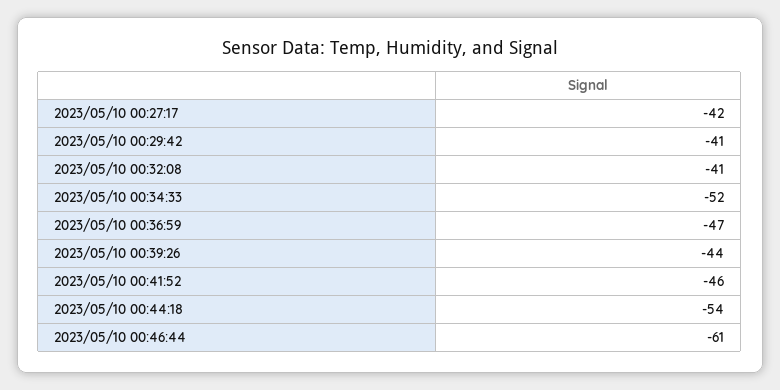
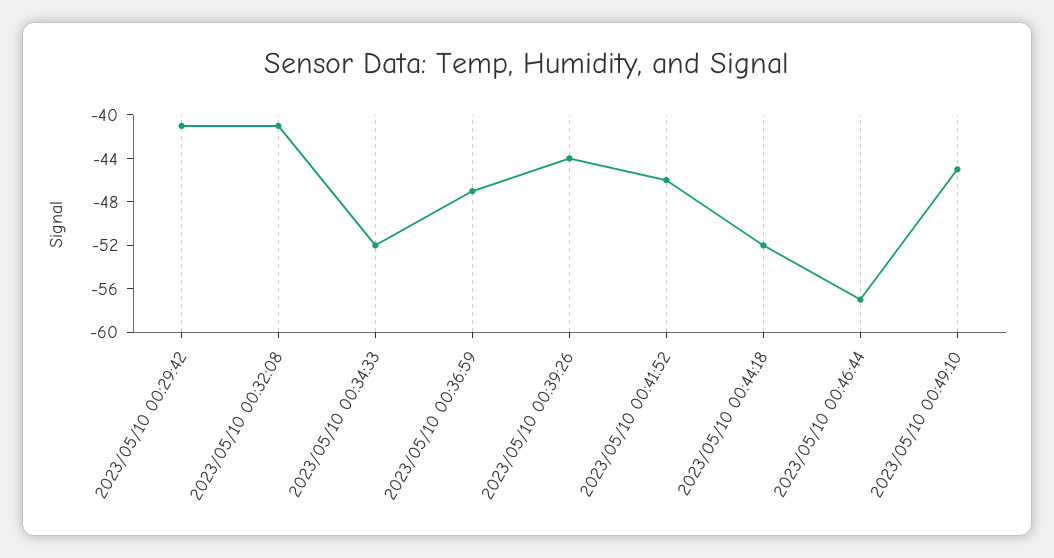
2023/05/10 00:27:17: -42 -> none
2023/05/10 00:44:18: -54 -> -52
2023/05/10 00:46:44: -61 -> -57
2023/05/10 00:49:10: none -> -45

